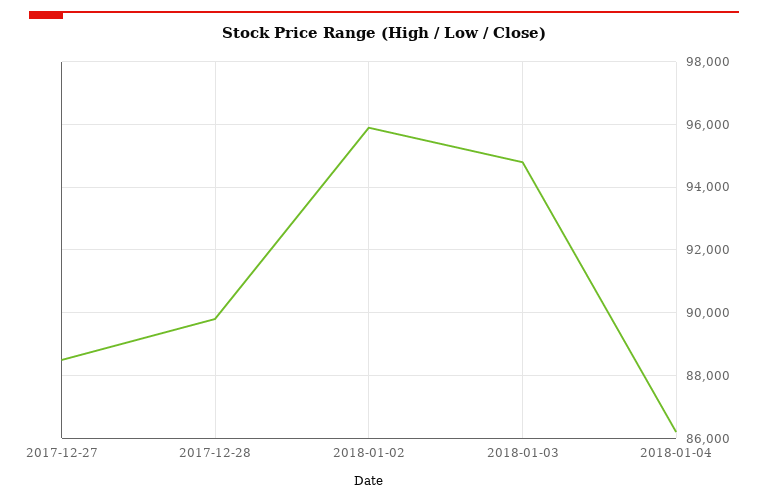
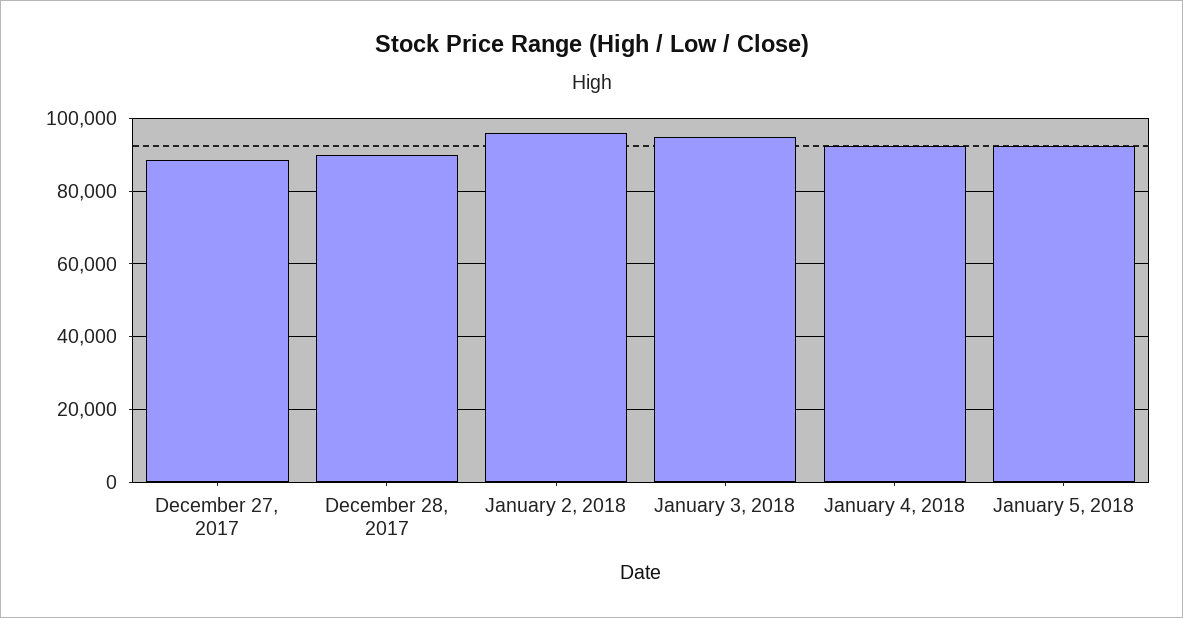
2018-01-04: 86200 -> 92000
January 5, 2018: none -> 92000

